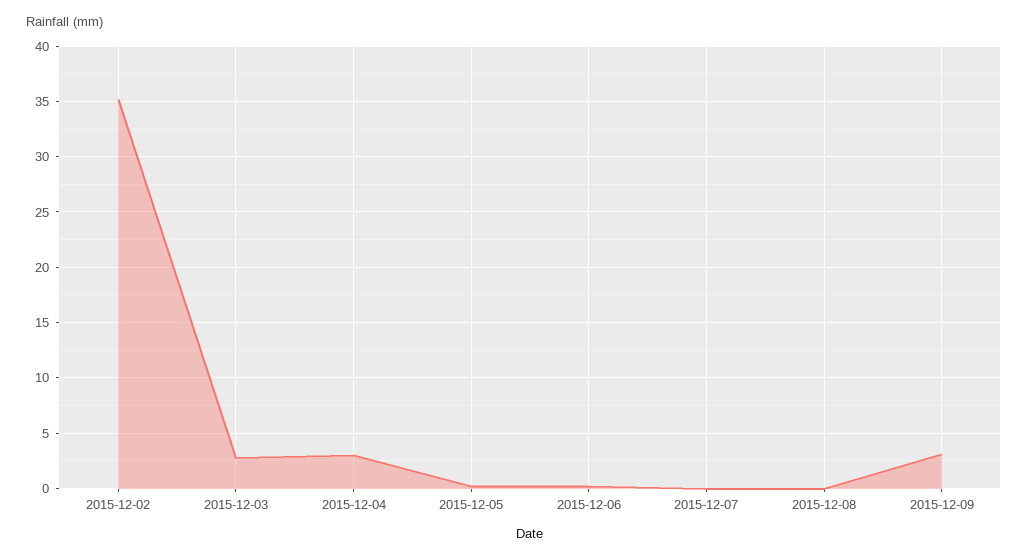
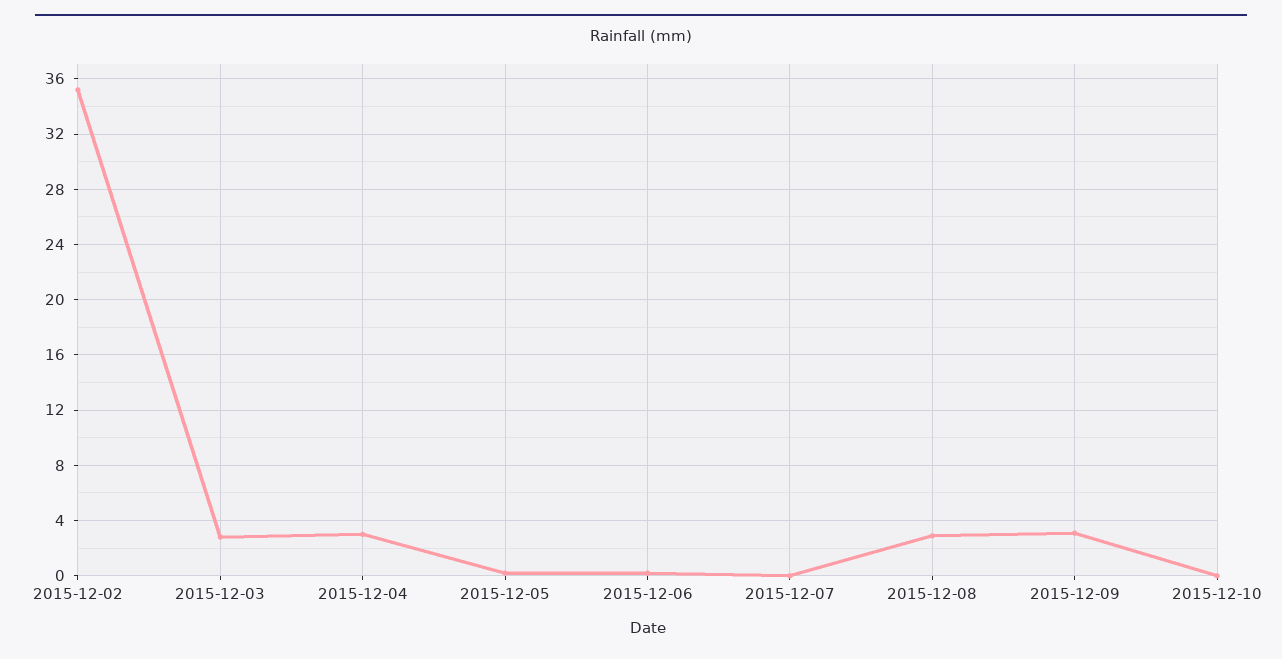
2015-12-08: 0 -> 3
2015-12-10: none -> 0

